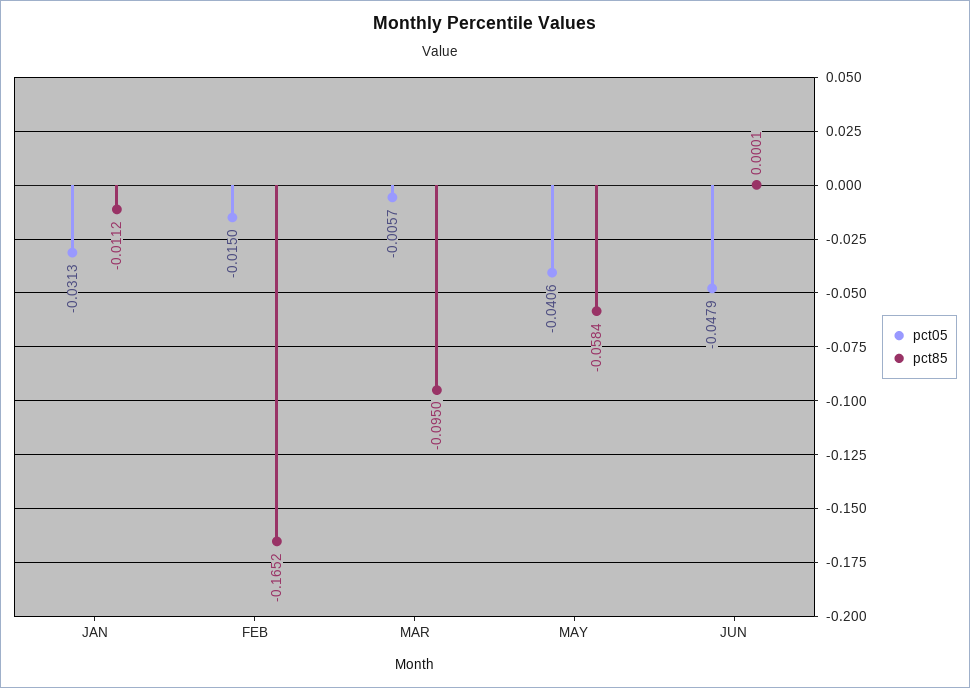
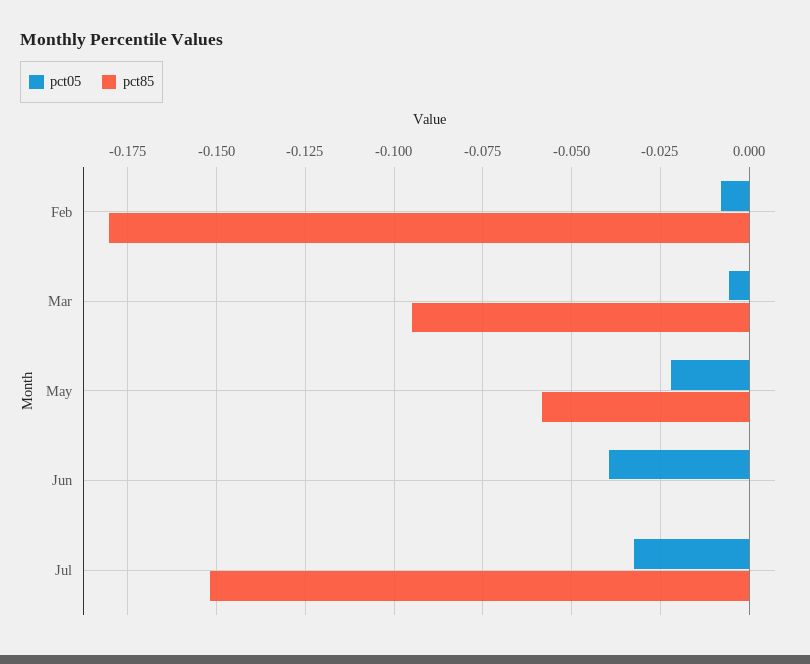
pct05, JAN: -0.0313 -> none
pct85, JAN: -0.0112 -> none
pct05, FEB: -0.015 -> -0.0075
pct85, FEB: -0.1652 -> -0.18
pct05, MAY: -0.0406 -> -0.0225
pct05, JUN: -0.0479 -> -0.04
pct05, Jul: none -> -0.0325
pct85, Jul: none -> -0.1525

